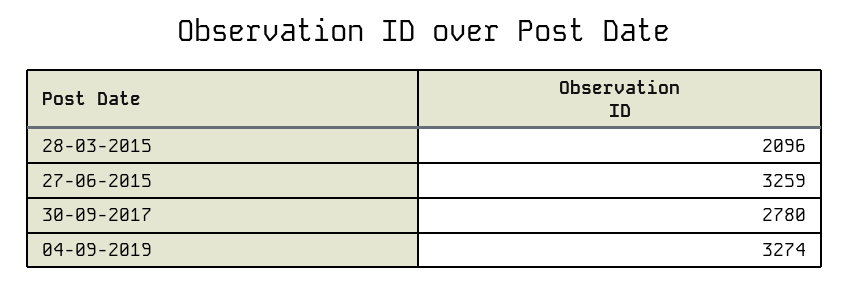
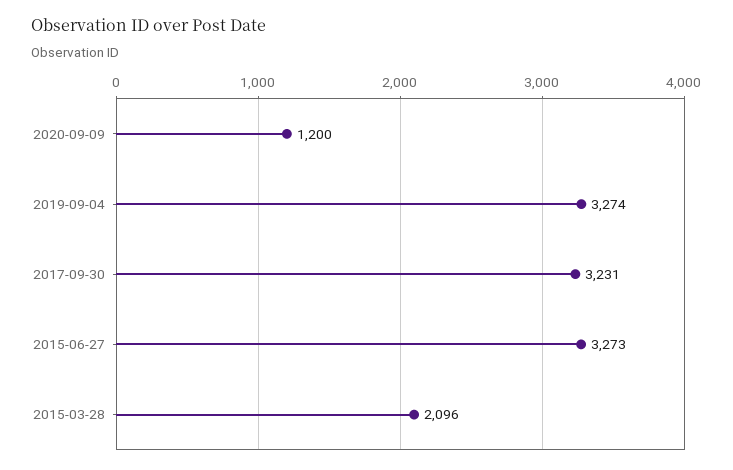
27-06-2015: 3259 -> 3273
30-09-2017: 2780 -> 3231
2020-09-09: none -> 1200

